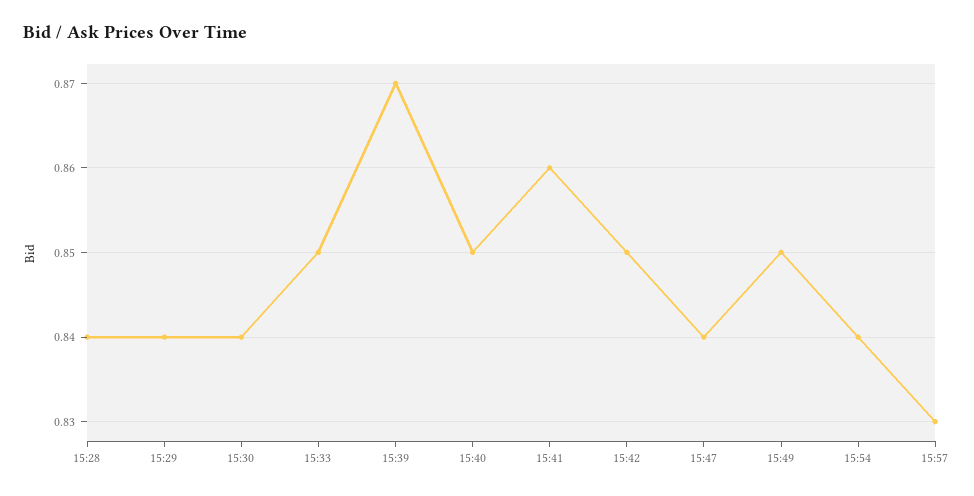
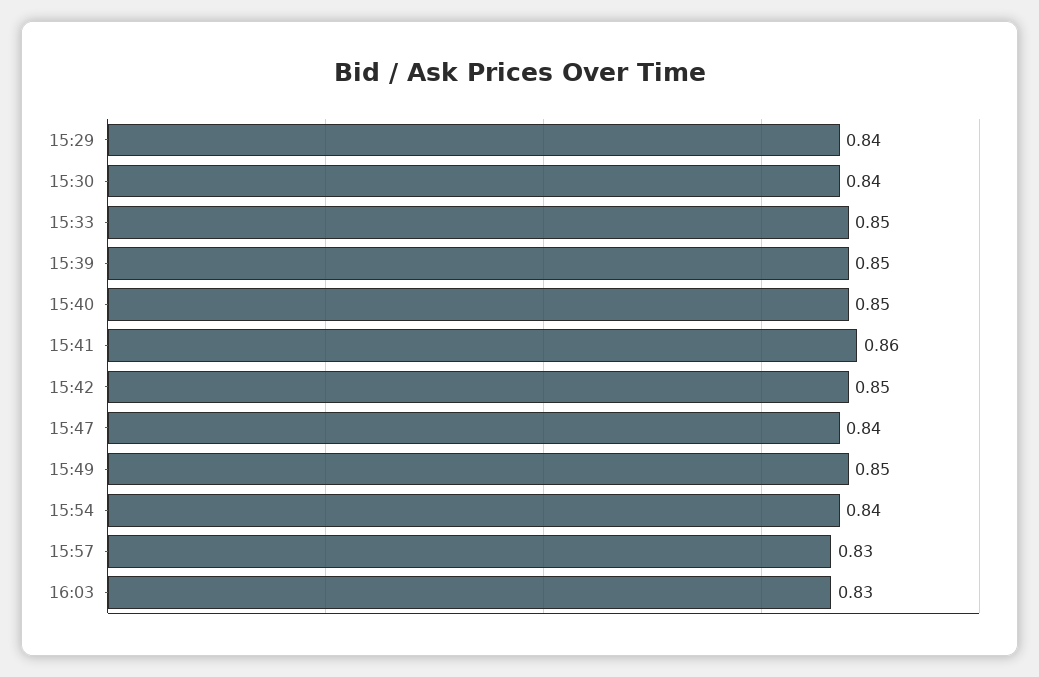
15:28: 0.84 -> none
15:39: 0.87 -> 0.85
16:03: none -> 0.83

